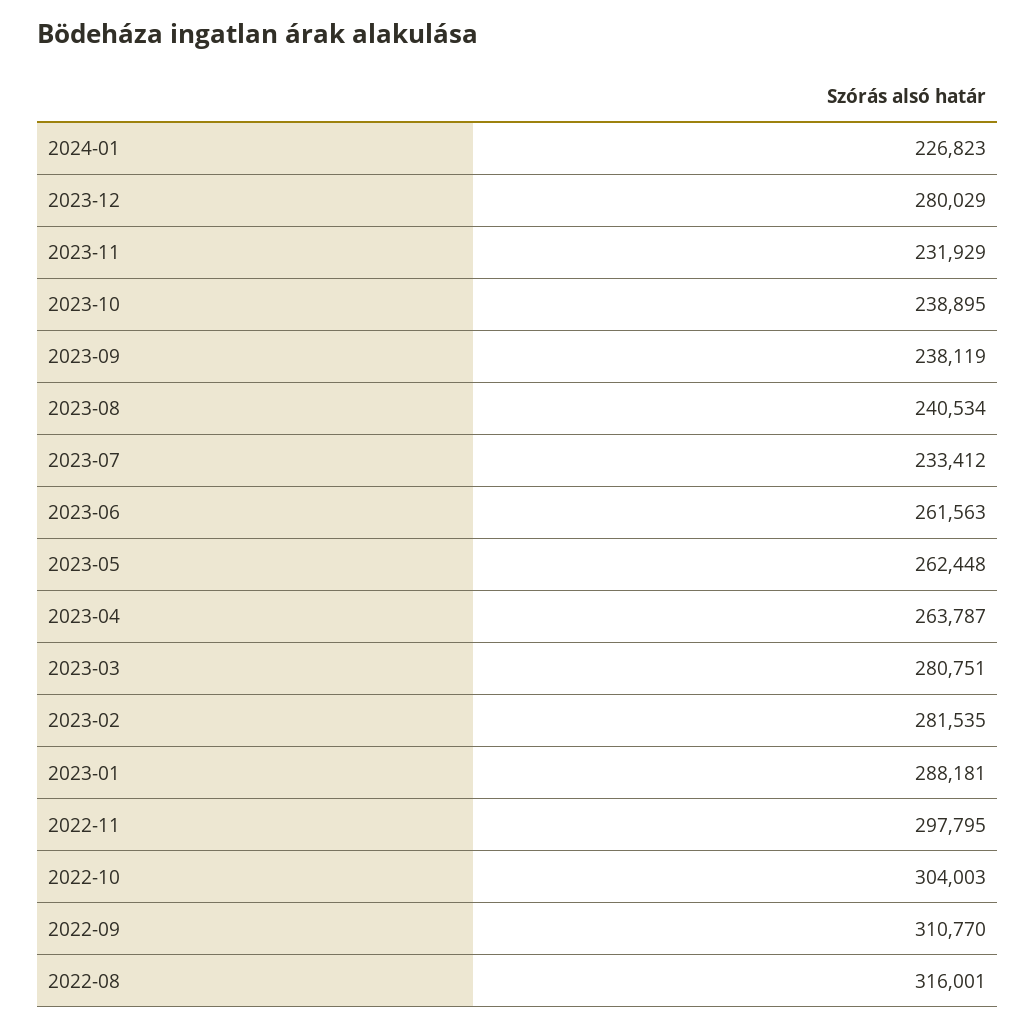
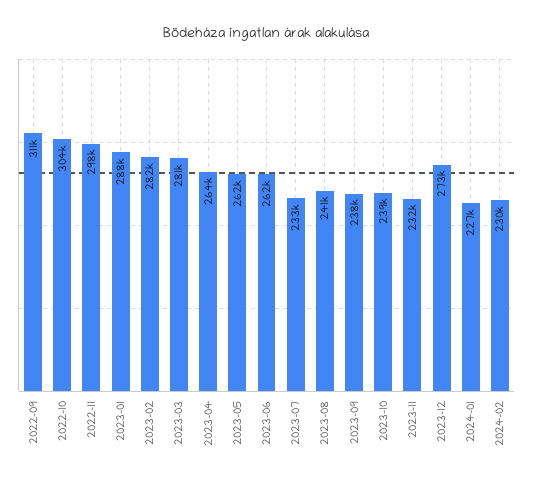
2023-12: 280029 -> 273000
2022-08: 316001 -> none
2024-02: none -> 230000

